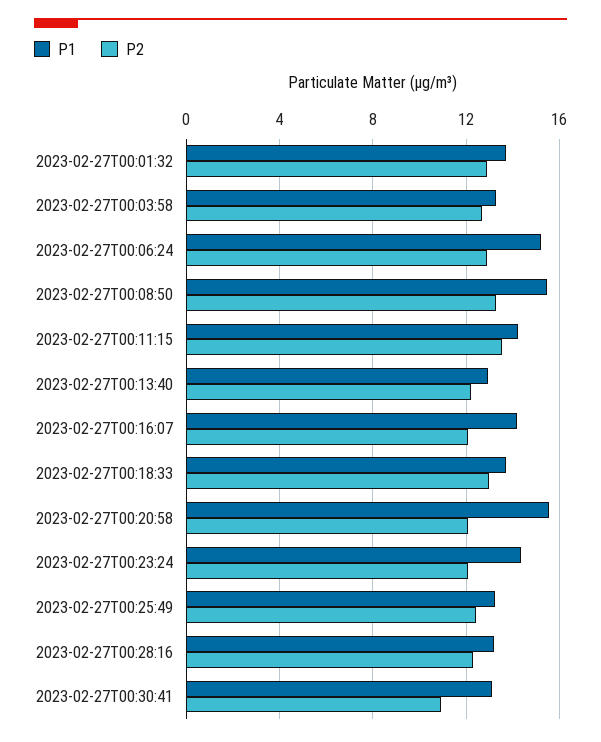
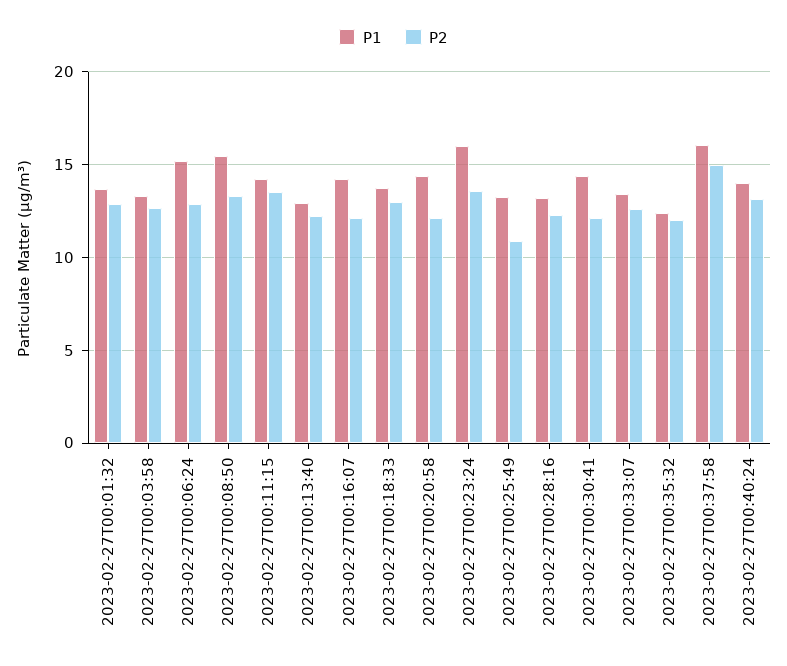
P1, 2023-02-27T00:20:58: 15.5 -> 14.5
P1, 2023-02-27T00:23:24: 14.5 -> 16
P2, 2023-02-27T00:23:24: 12 -> 13.5
P2, 2023-02-27T00:25:49: 12.5 -> 11
P1, 2023-02-27T00:30:41: 13 -> 14.5
P2, 2023-02-27T00:30:41: 11 -> 12
P1, 2023-02-27T00:33:07: none -> 13.5
P2, 2023-02-27T00:33:07: none -> 12.5
P1, 2023-02-27T00:35:32: none -> 12.5
P2, 2023-02-27T00:35:32: none -> 12
P1, 2023-02-27T00:37:58: none -> 16
P2, 2023-02-27T00:37:58: none -> 15
P1, 2023-02-27T00:40:24: none -> 14
P2, 2023-02-27T00:40:24: none -> 13

